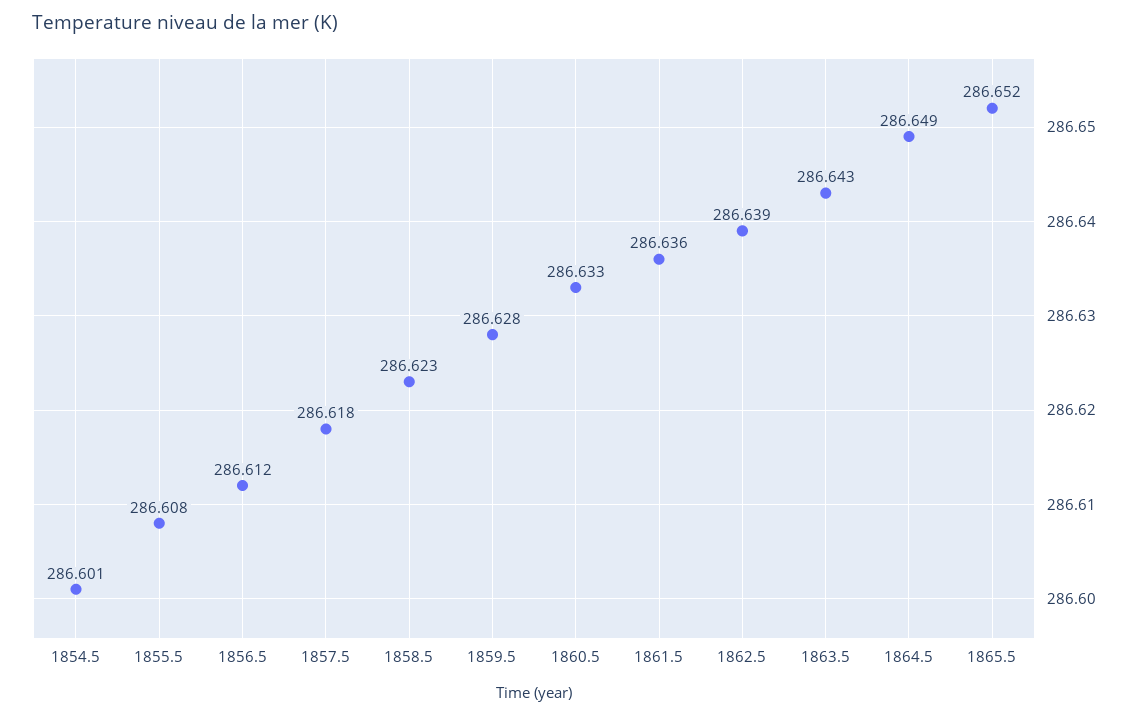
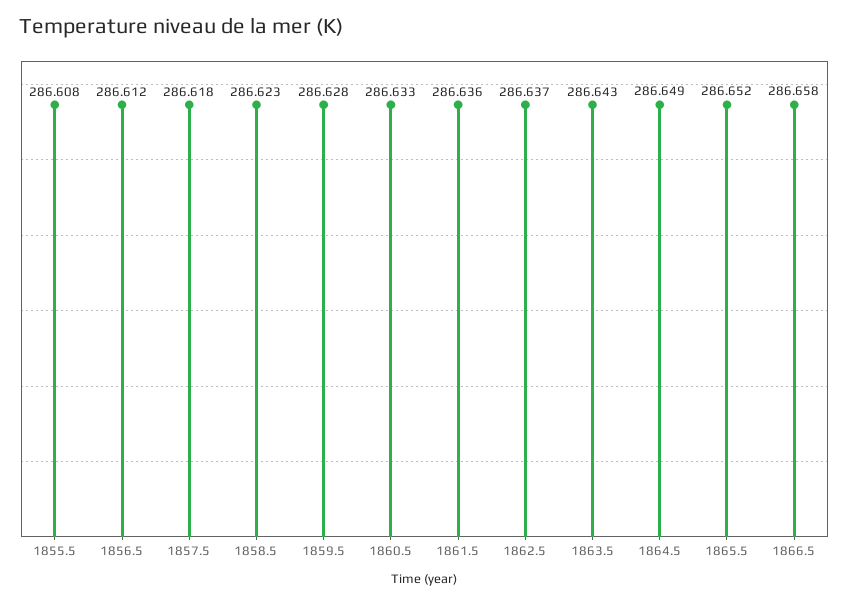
1854.5: 286.601 -> none
1862.5: 286.639 -> 286.637
1866.5: none -> 286.658

